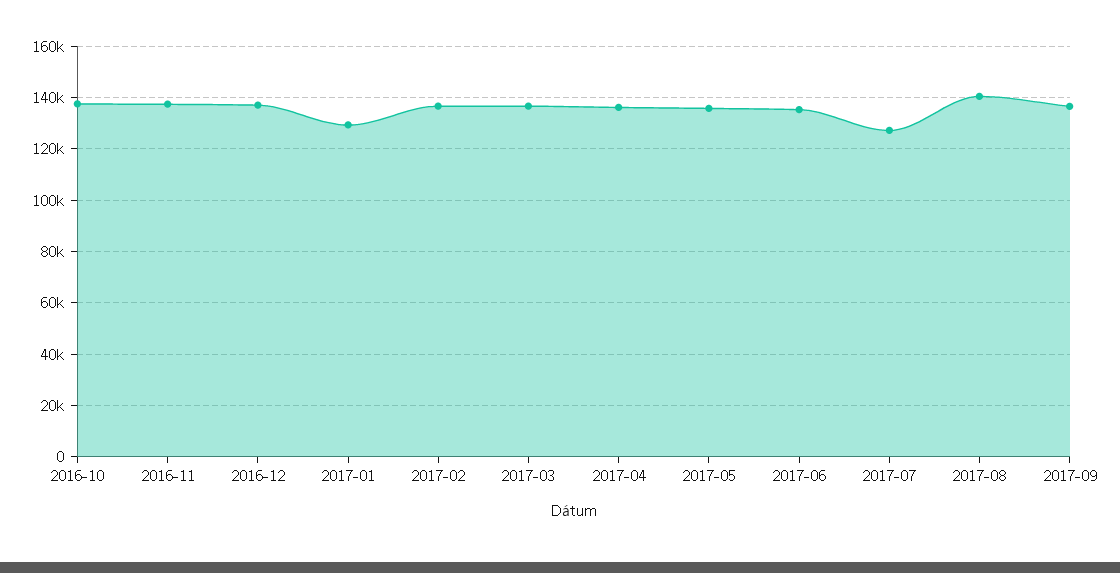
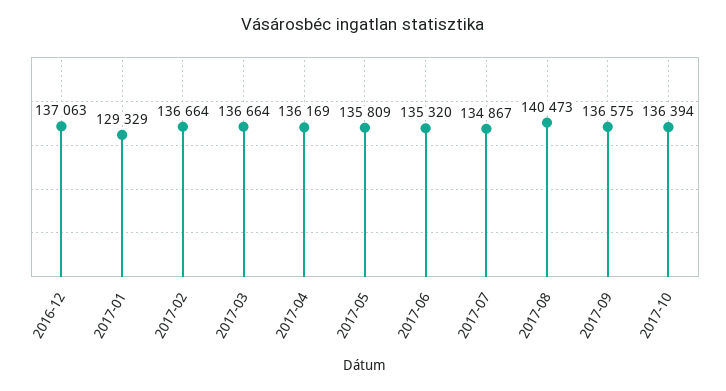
2016-10: 137500 -> none
2016-11: 137500 -> none
2017-07: 127500 -> 134867
2017-10: none -> 136394

